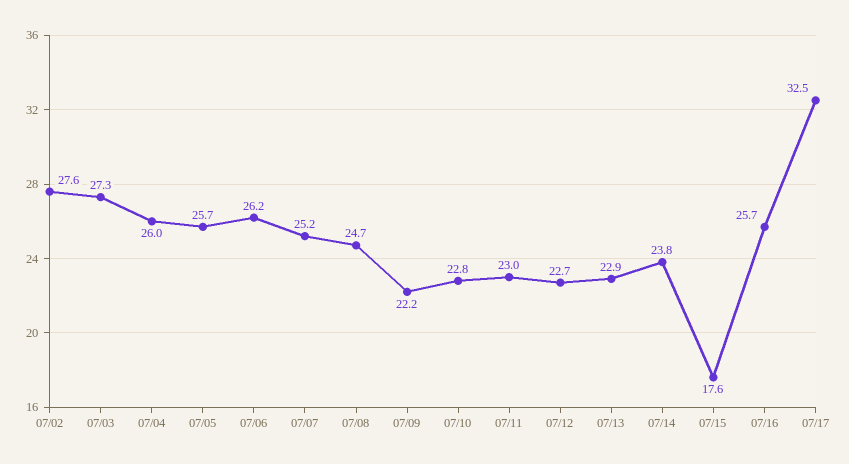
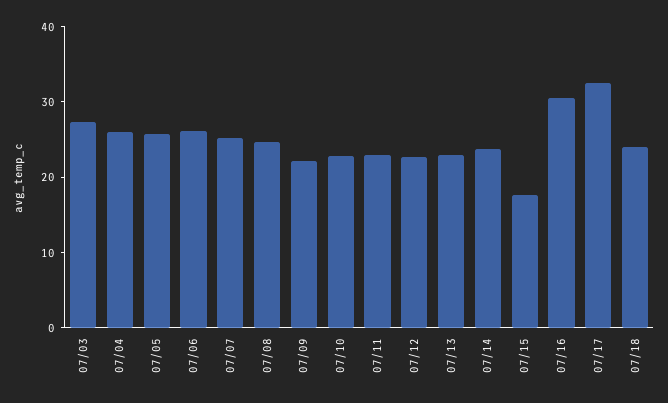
07/02: 27.6 -> none
07/16: 25.7 -> 30
07/18: none -> 24

